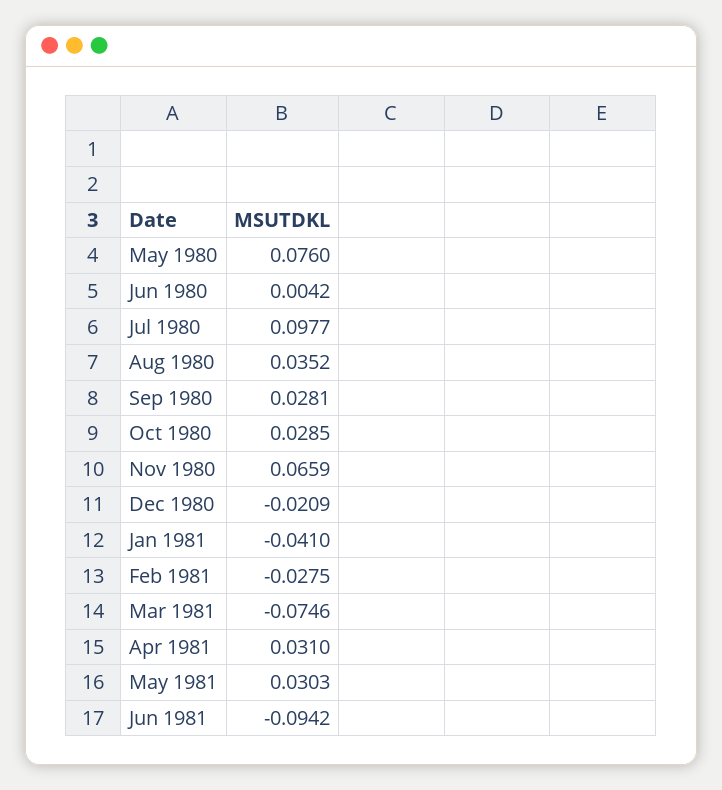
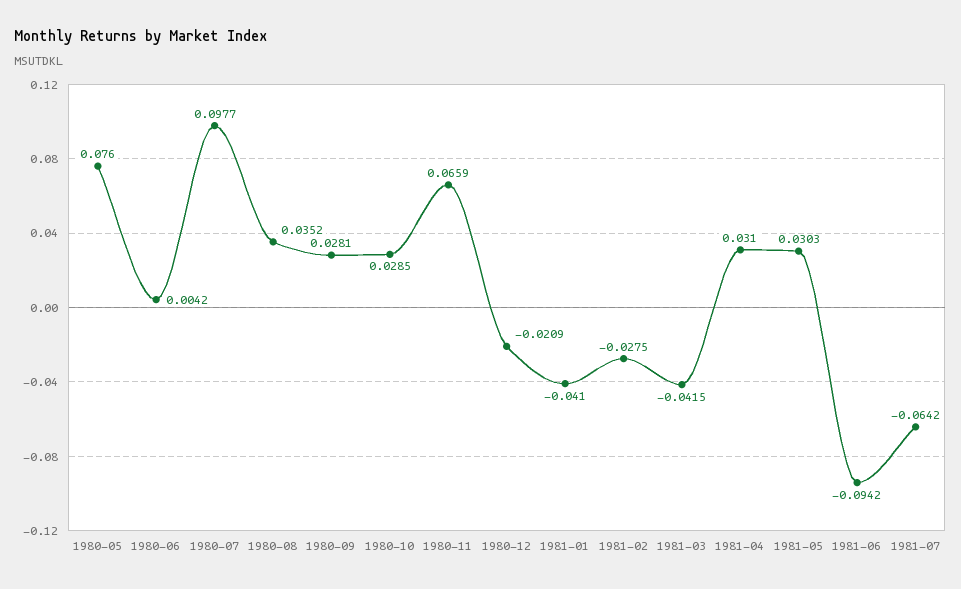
Mar 1981: -0.0746 -> -0.0415
1981-07: none -> -0.0642

